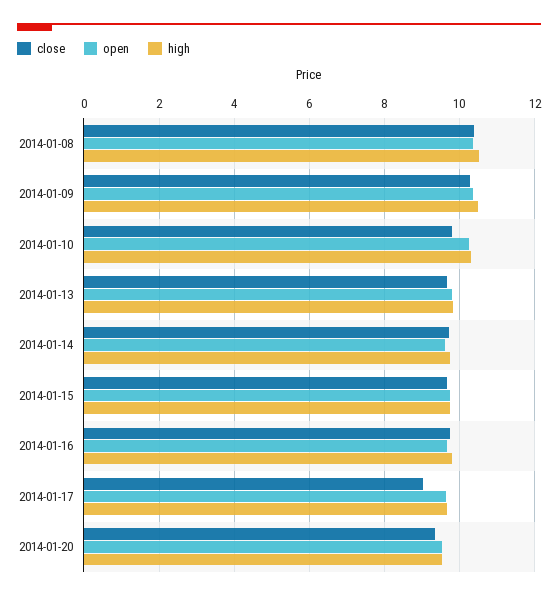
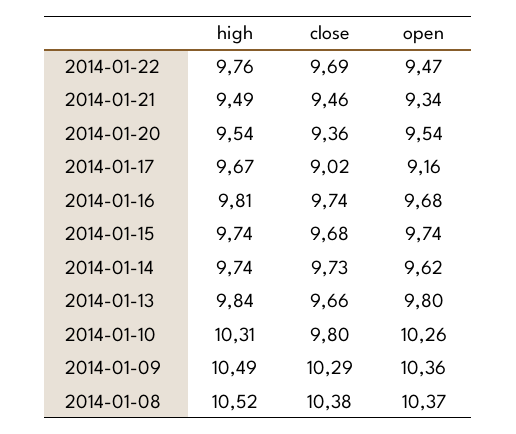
open, 2014-01-17: 9.6 -> 9.16
high, 2014-01-22: none -> 9.76
close, 2014-01-22: none -> 9.69
open, 2014-01-22: none -> 9.47
high, 2014-01-21: none -> 9.49
close, 2014-01-21: none -> 9.46
open, 2014-01-21: none -> 9.34

